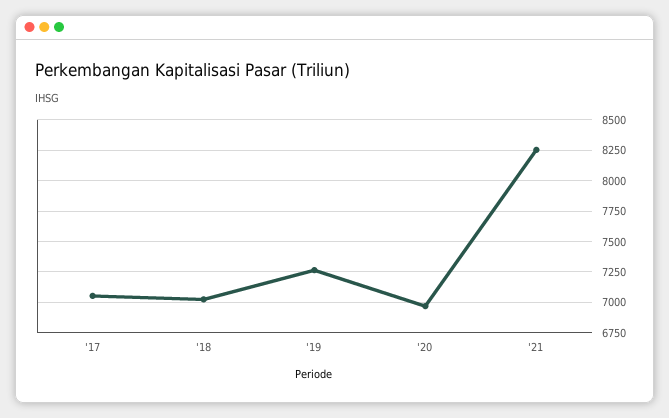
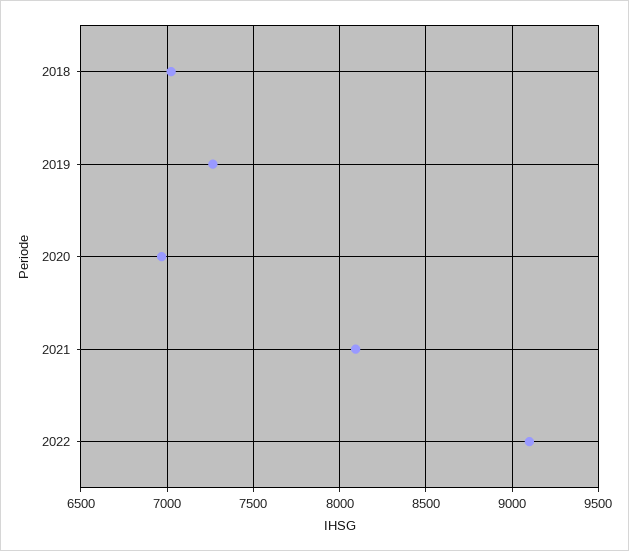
'17: 7050 -> none
'21: 8250 -> 8100
2022: none -> 9100

